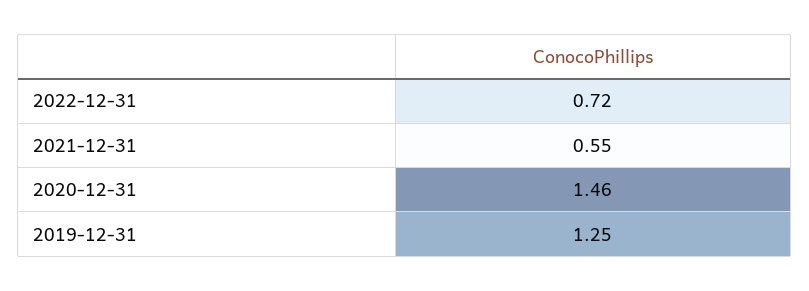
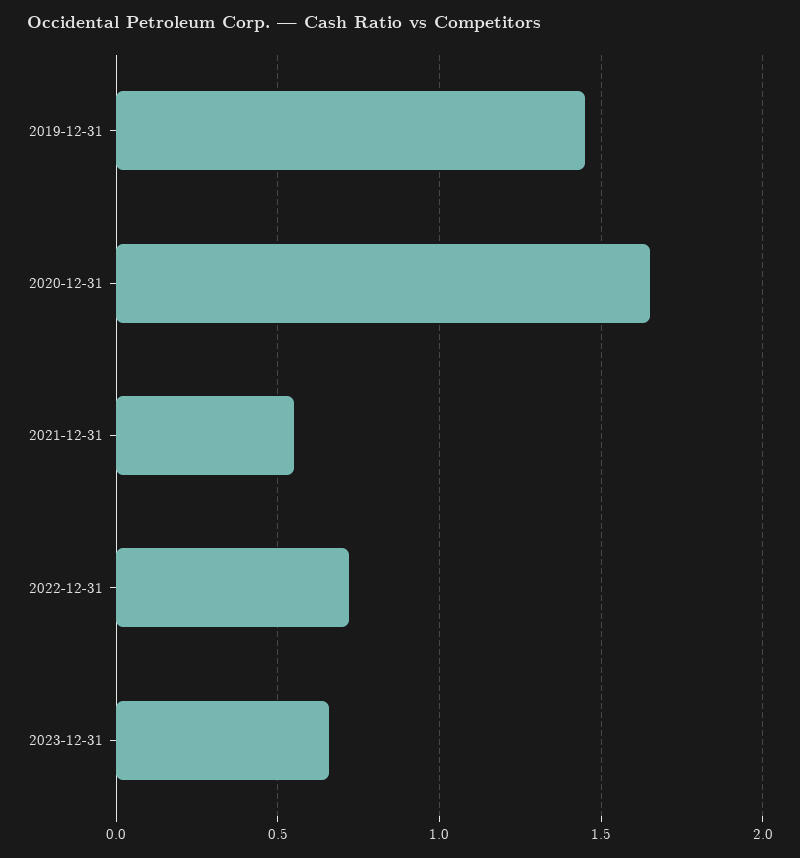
2020-12-31: 1.46 -> 1.65
2019-12-31: 1.25 -> 1.45
2023-12-31: none -> 0.65

